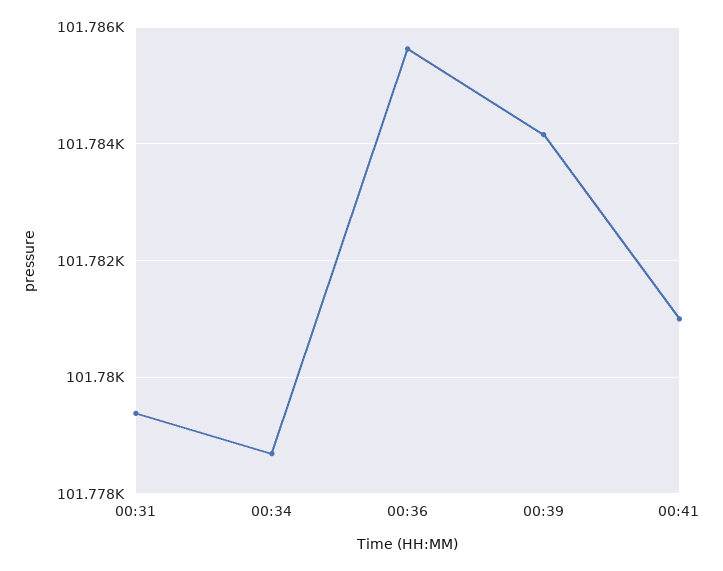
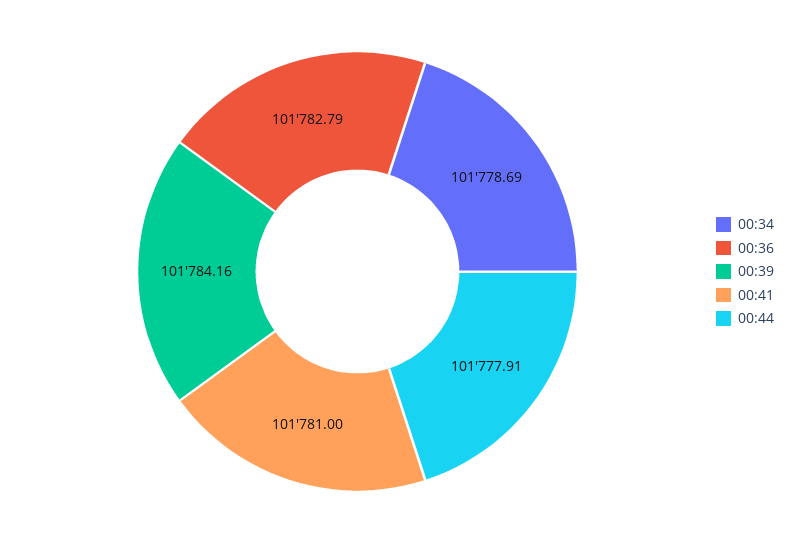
00:31: 101779.4 -> none
00:36: 101785.6 -> 101782.79
00:44: none -> 101777.91

